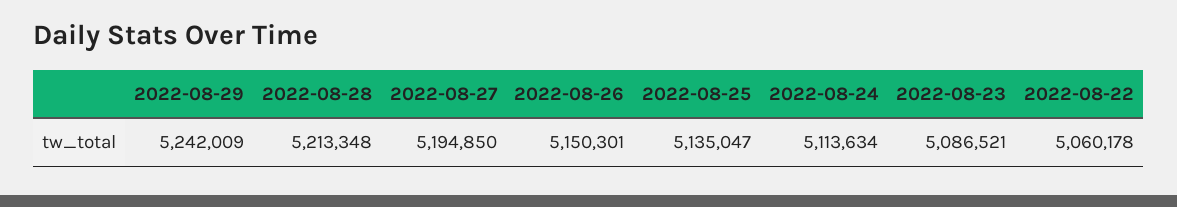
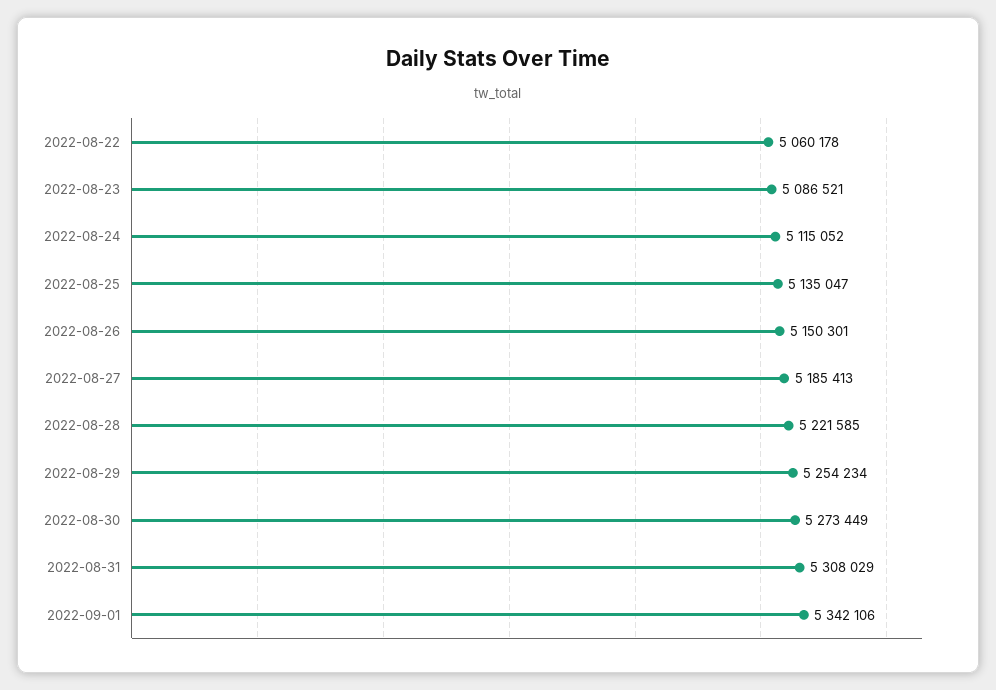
2022-08-29: 5242009 -> 5254234
2022-08-28: 5213348 -> 5221585
2022-08-27: 5194850 -> 5185413
2022-08-24: 5113634 -> 5115052
2022-08-30: none -> 5273449
2022-08-31: none -> 5308029
2022-09-01: none -> 5342106

